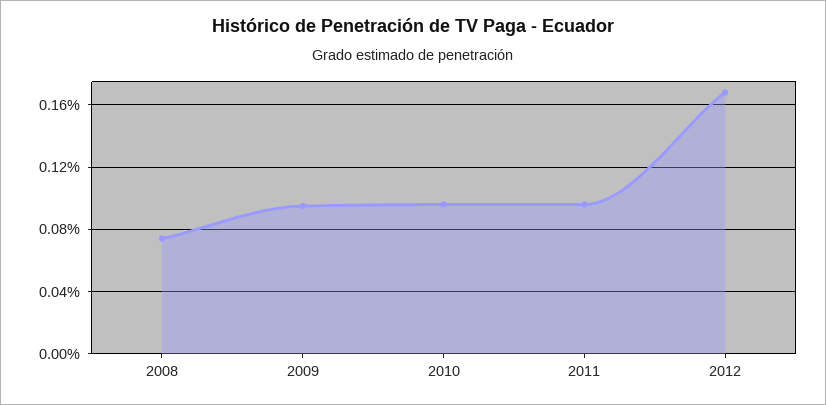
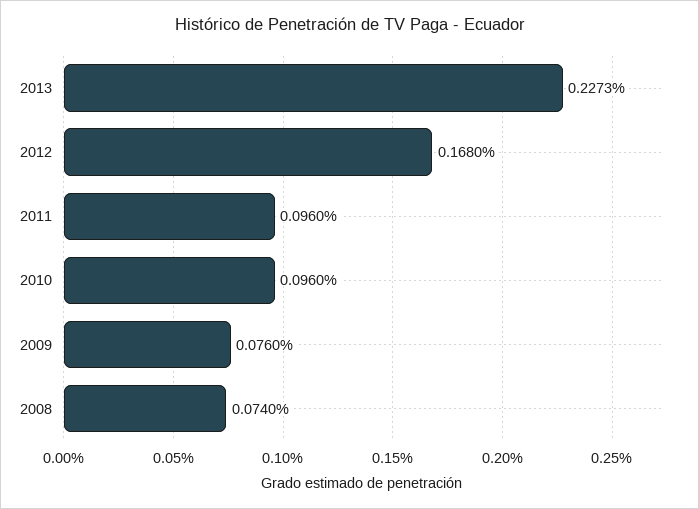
2009: 0.095 -> 0.076
2013: none -> 0.2273

